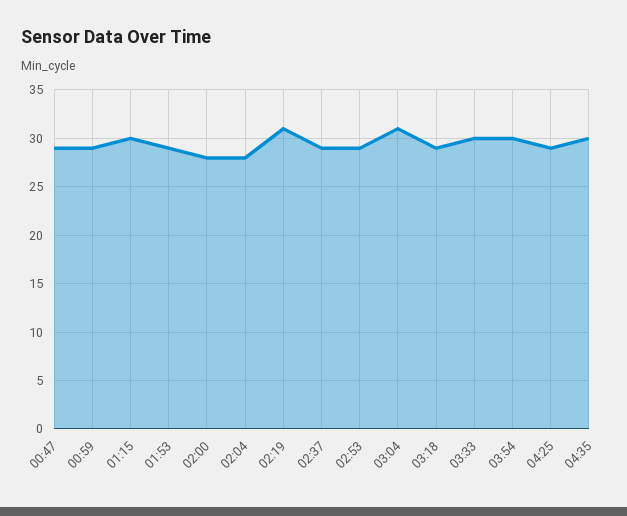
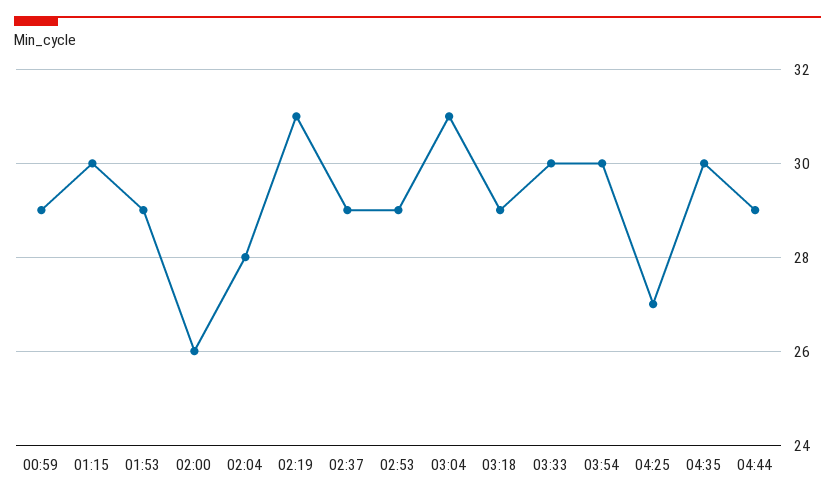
00:47: 29 -> none
02:00: 28 -> 26
04:25: 29 -> 27
04:44: none -> 29

